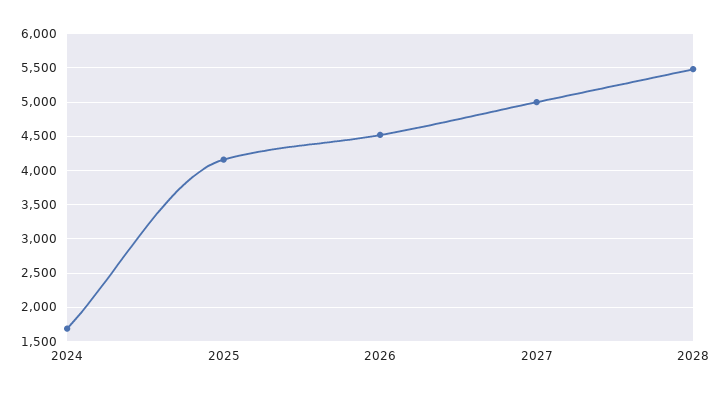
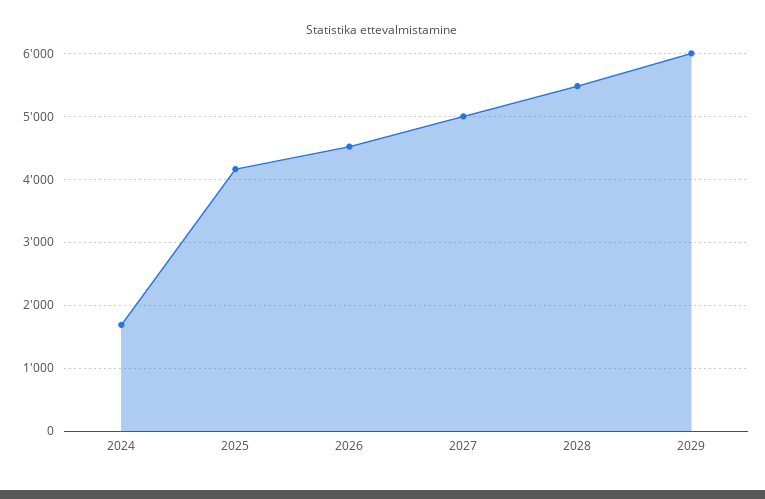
2029: none -> 6000

